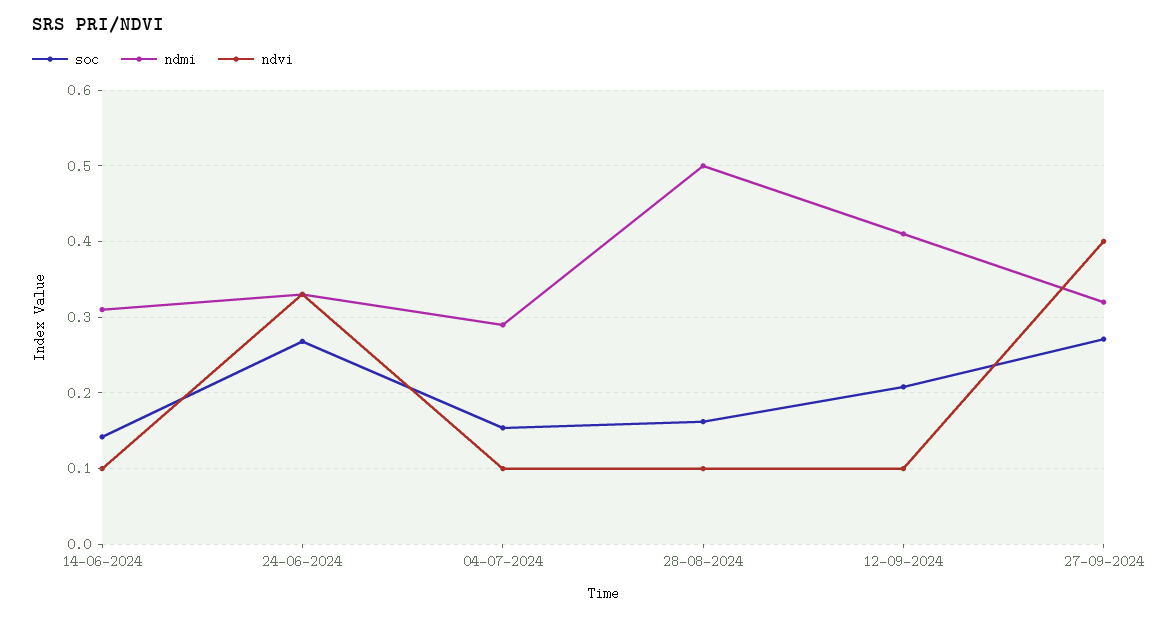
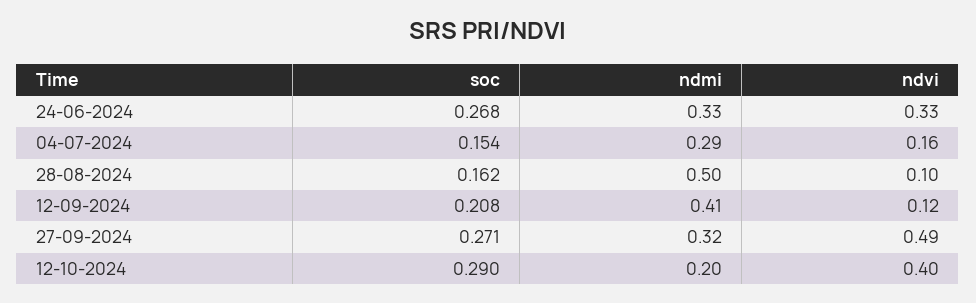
soc, 14-06-2024: 0.14 -> none
ndmi, 14-06-2024: 0.31 -> none
ndvi, 14-06-2024: 0.1 -> none
ndvi, 04-07-2024: 0.1 -> 0.16
ndvi, 12-09-2024: 0.1 -> 0.12
ndvi, 27-09-2024: 0.4 -> 0.49
soc, 12-10-2024: none -> 0.29
ndmi, 12-10-2024: none -> 0.2
ndvi, 12-10-2024: none -> 0.4

